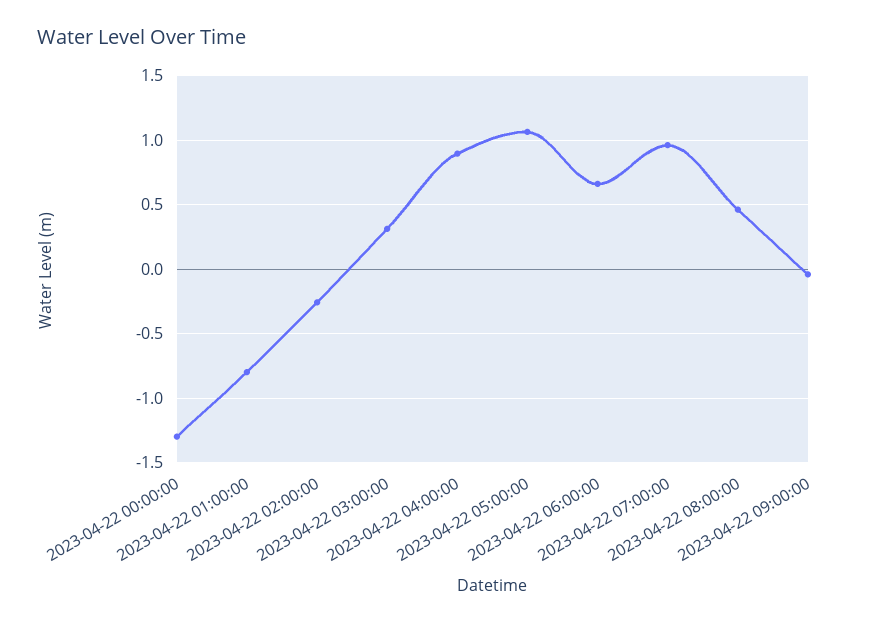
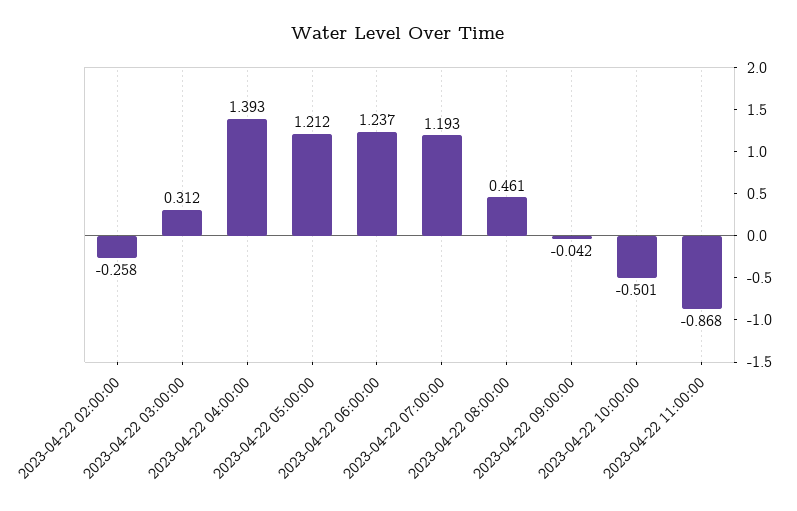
2023-04-22 00:00:00: -1.3 -> none
2023-04-22 01:00:00: -0.8 -> none
2023-04-22 04:00:00: 0.9 -> 1.393
2023-04-22 05:00:00: 1.05 -> 1.212
2023-04-22 06:00:00: 0.65 -> 1.237
2023-04-22 07:00:00: 0.95 -> 1.193
2023-04-22 10:00:00: none -> -0.501
2023-04-22 11:00:00: none -> -0.868

